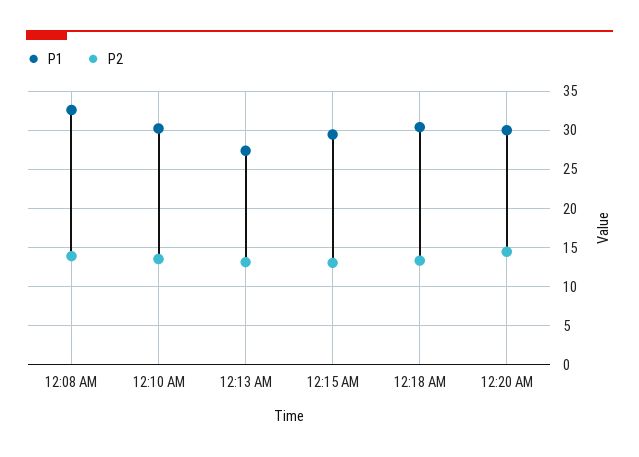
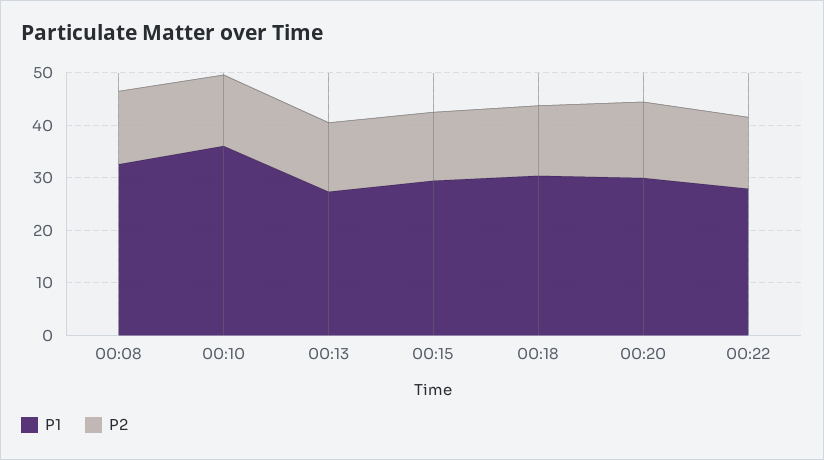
P1, 12:10 AM: 30 -> 36
P1, 00:22: none -> 28
P2, 00:22: none -> 14

